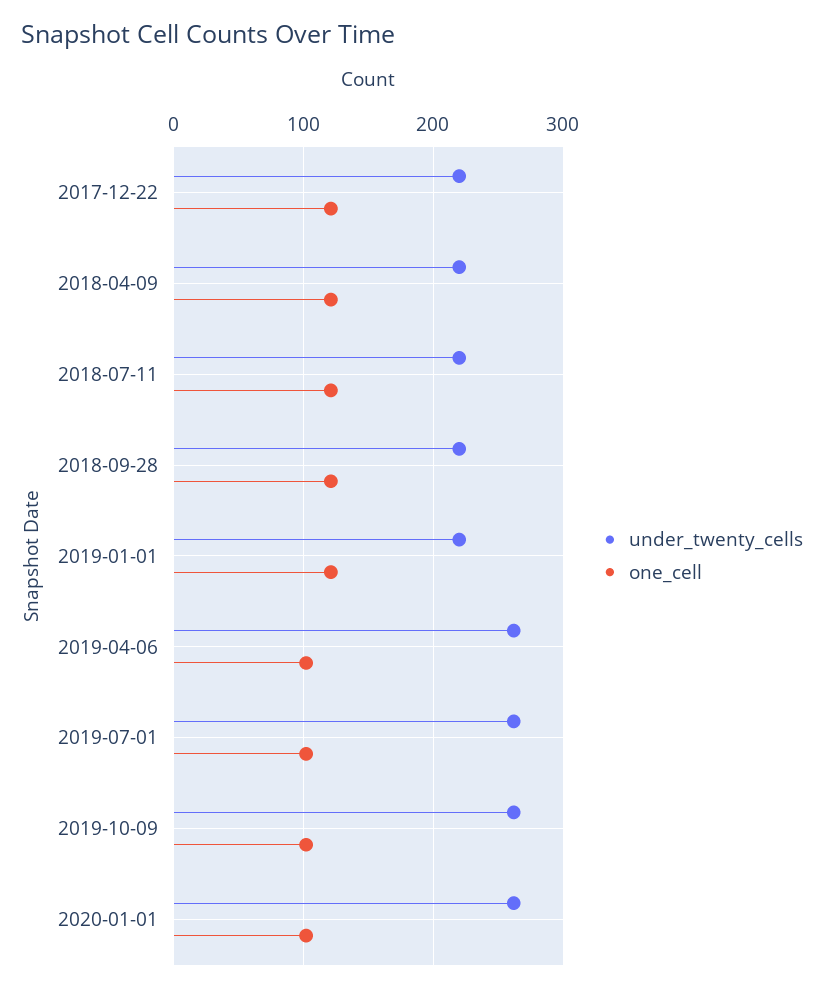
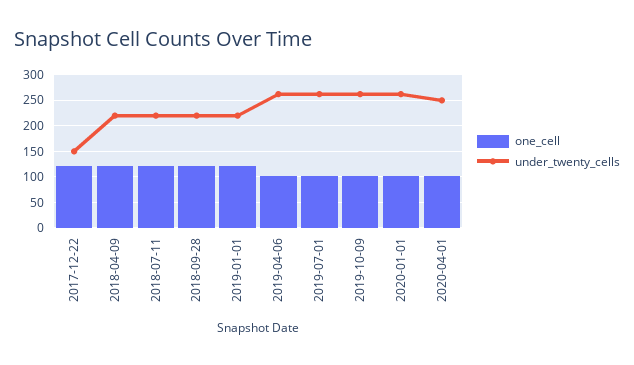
under_twenty_cells, 2017-12-22: 220 -> 150
one_cell, 2020-04-01: none -> 100
under_twenty_cells, 2020-04-01: none -> 250

